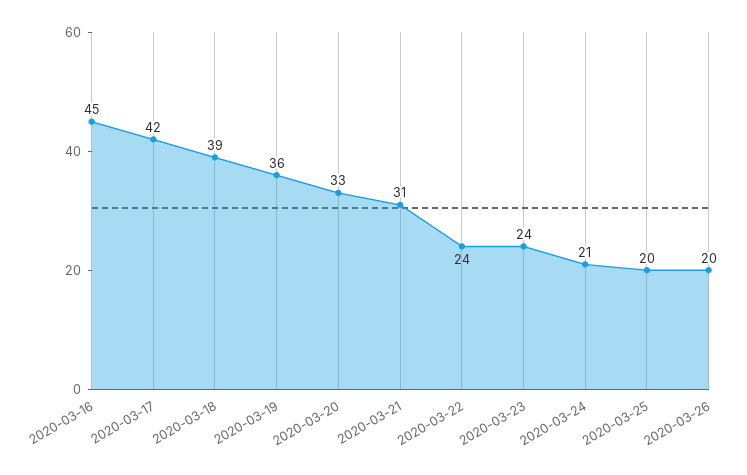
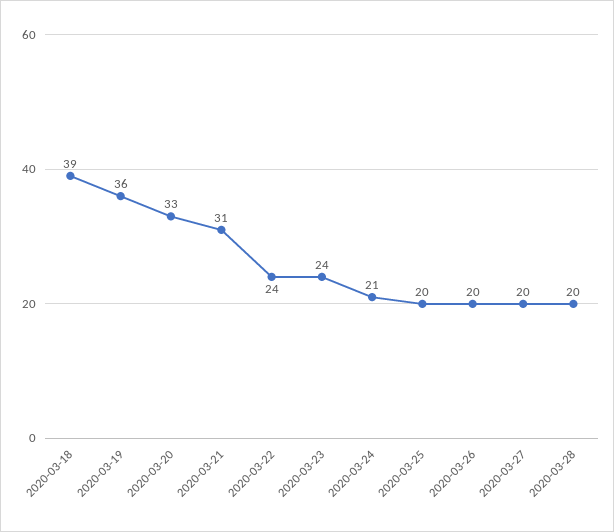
2020-03-16: 45 -> none
2020-03-17: 42 -> none
2020-03-27: none -> 20
2020-03-28: none -> 20

